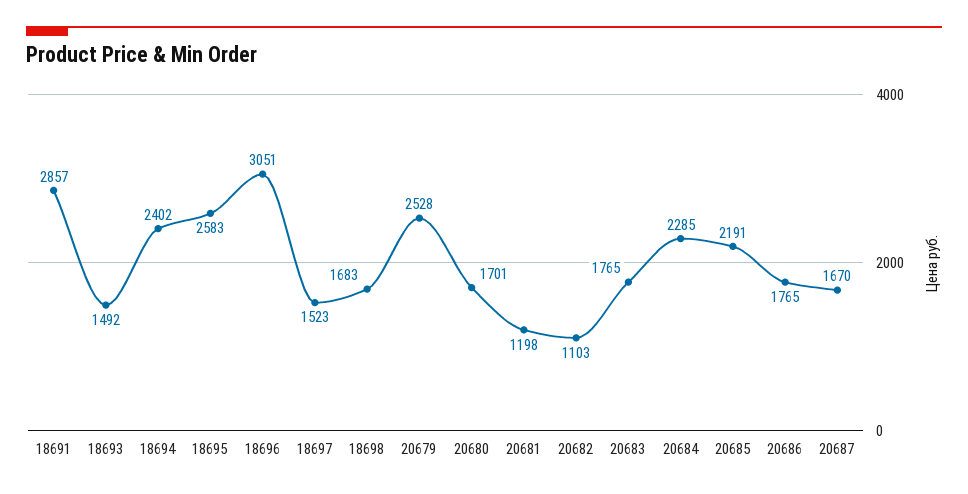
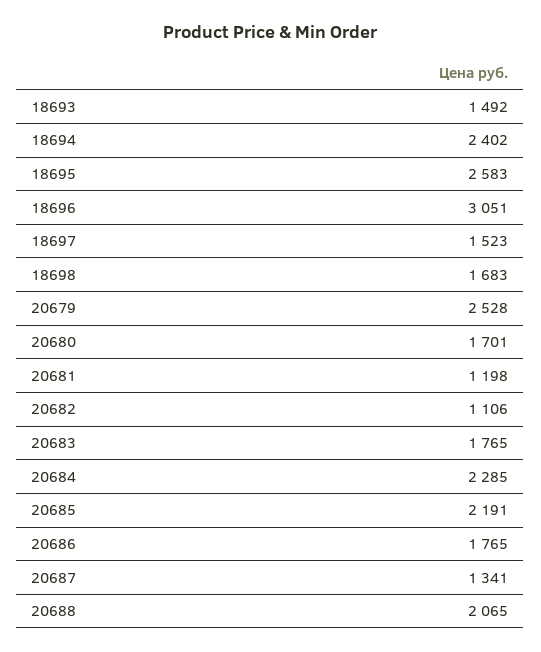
18691: 2857 -> none
20682: 1103 -> 1106
20687: 1670 -> 1341
20688: none -> 2065

